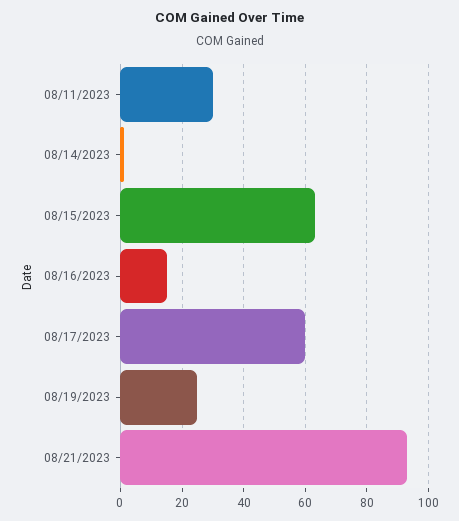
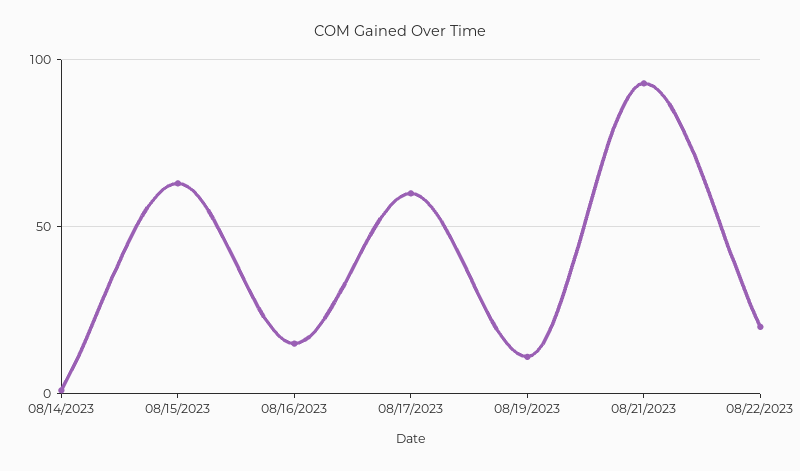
08/11/2023: 30 -> none
08/19/2023: 25 -> 10
08/22/2023: none -> 20

